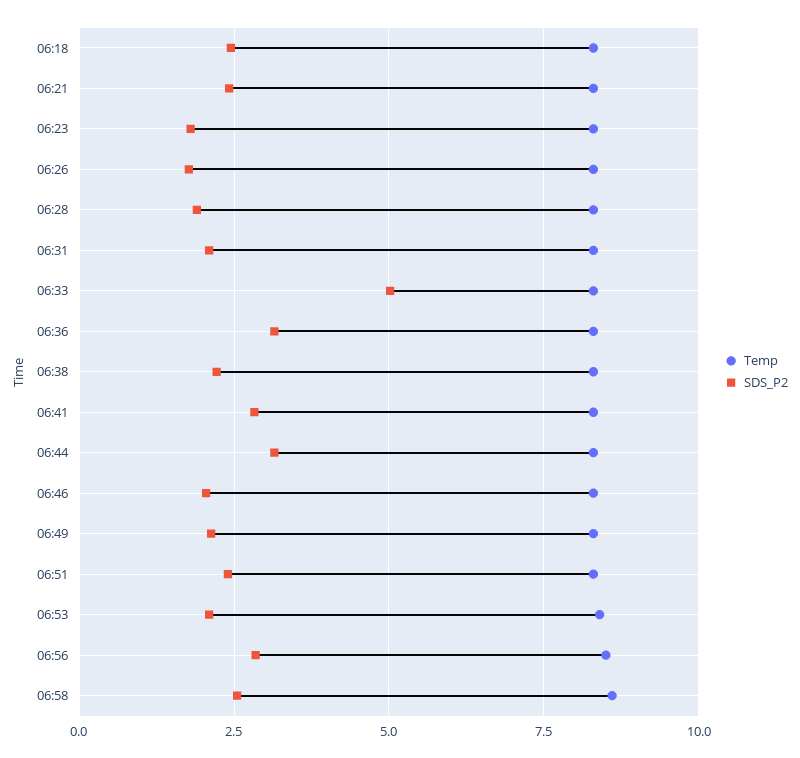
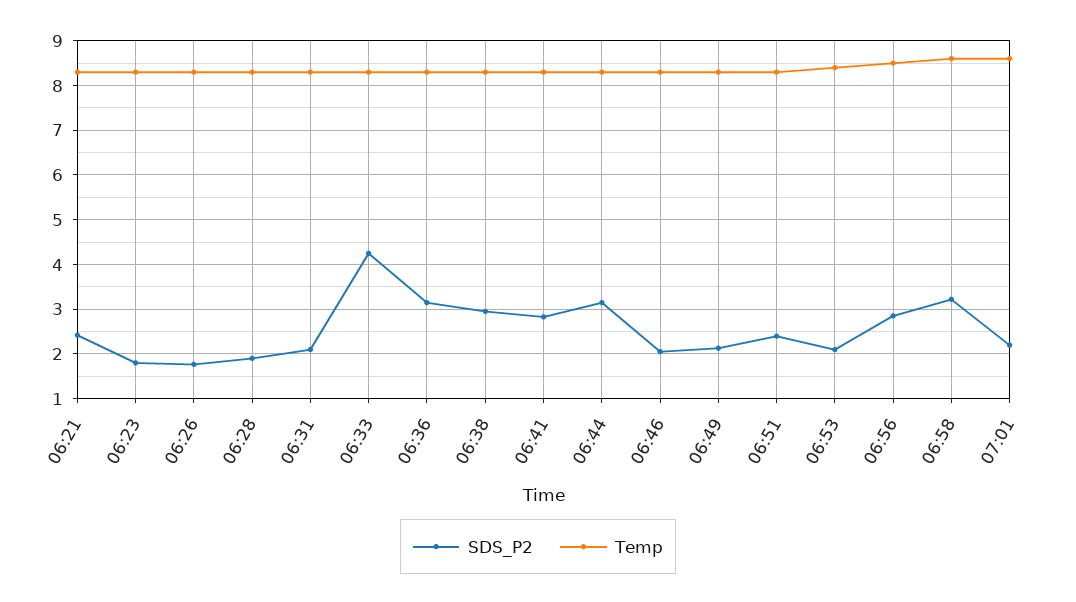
Temp, 06:18: 8.25 -> none
SDS_P2, 06:18: 2.5 -> none
SDS_P2, 06:33: 5 -> 4.2
SDS_P2, 06:38: 2.25 -> 3
SDS_P2, 06:58: 2.5 -> 3.2
SDS_P2, 07:01: none -> 2.2
Temp, 07:01: none -> 8.6

